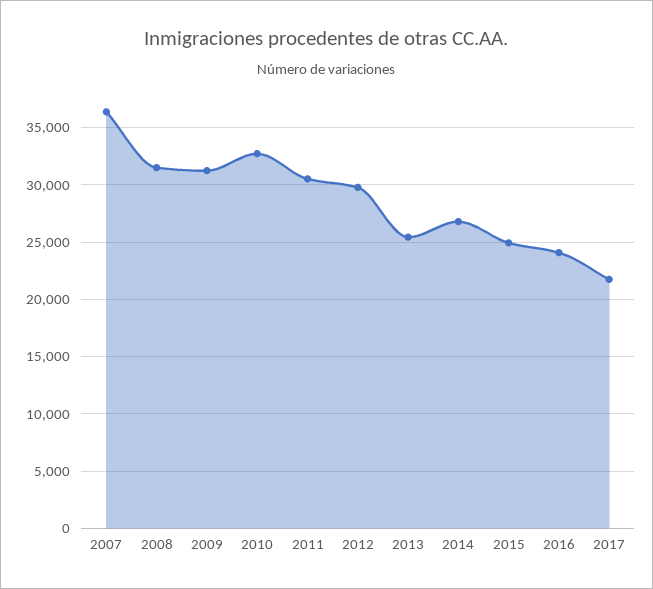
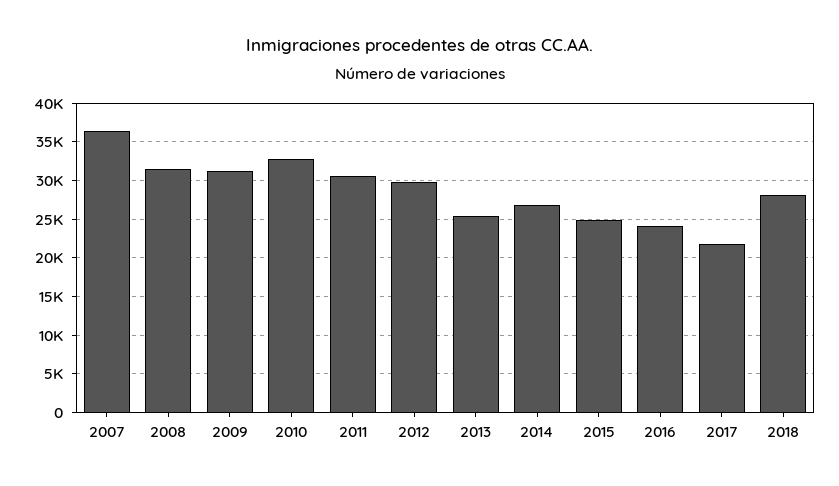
2018: none -> 28000

